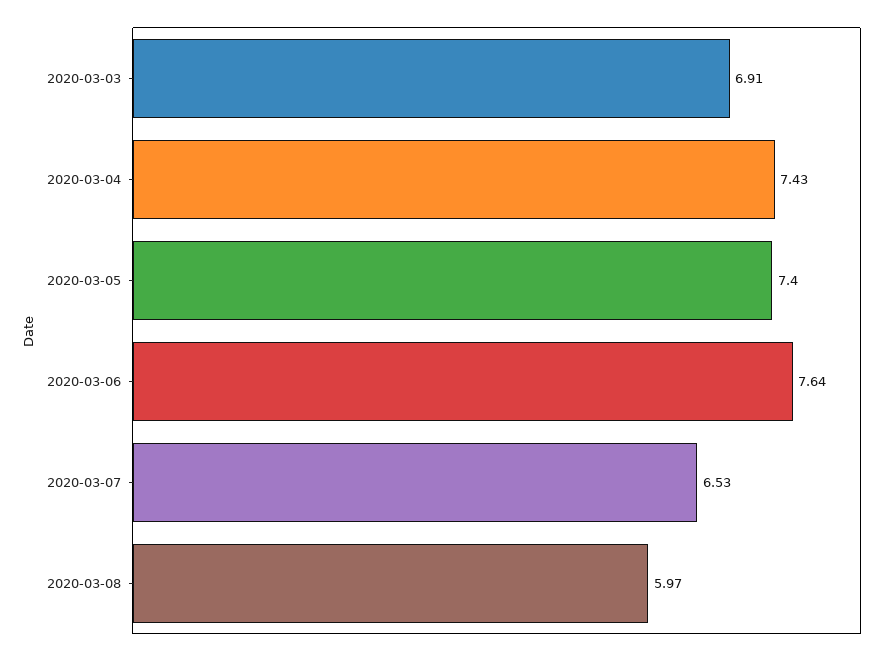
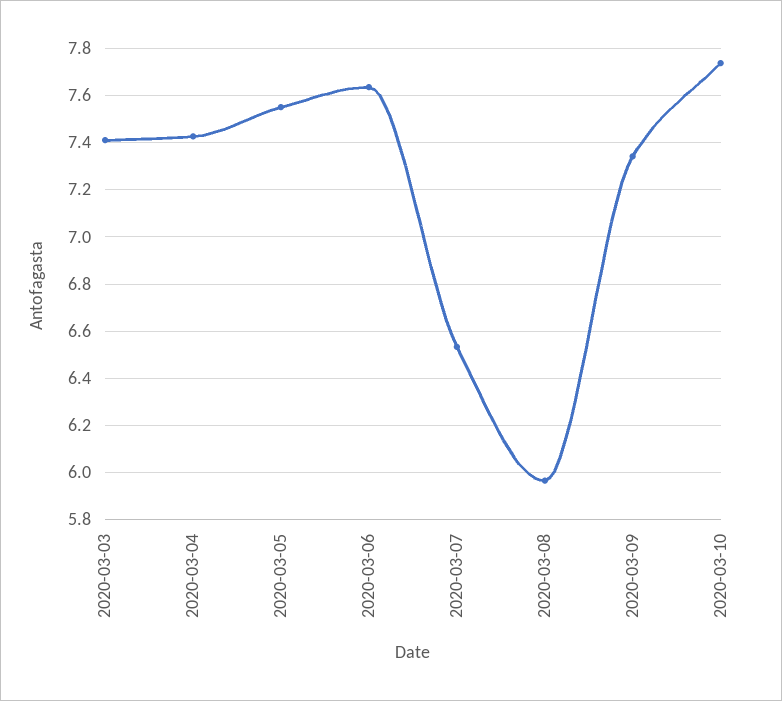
2020-03-03: 6.91 -> 7.4
2020-03-05: 7.4 -> 7.55
2020-03-09: none -> 7.35
2020-03-10: none -> 7.75

